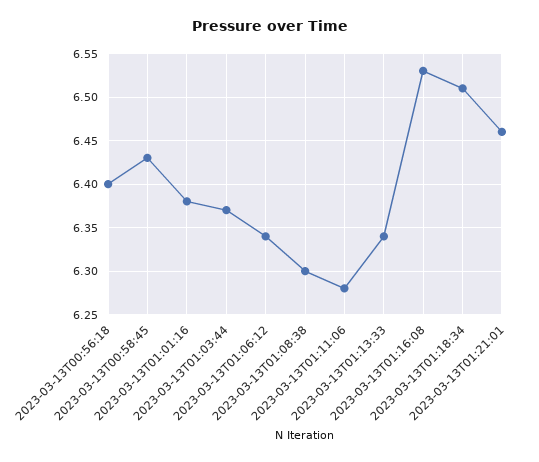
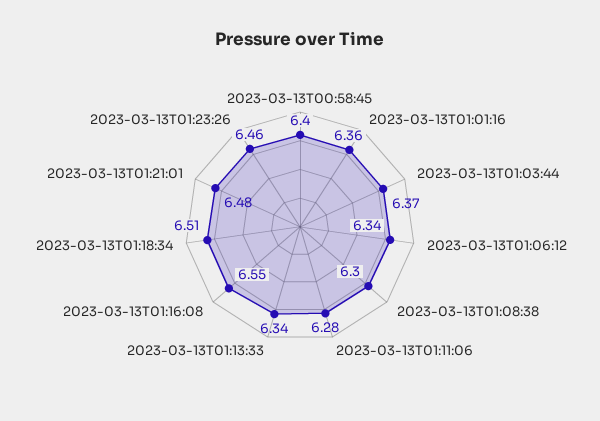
2023-03-13T00:56:18: 6.4 -> none
2023-03-13T00:58:45: 6.43 -> 6.4
2023-03-13T01:01:16: 6.38 -> 6.36
2023-03-13T01:16:08: 6.53 -> 6.55
2023-03-13T01:21:01: 6.46 -> 6.48
2023-03-13T01:23:26: none -> 6.46

